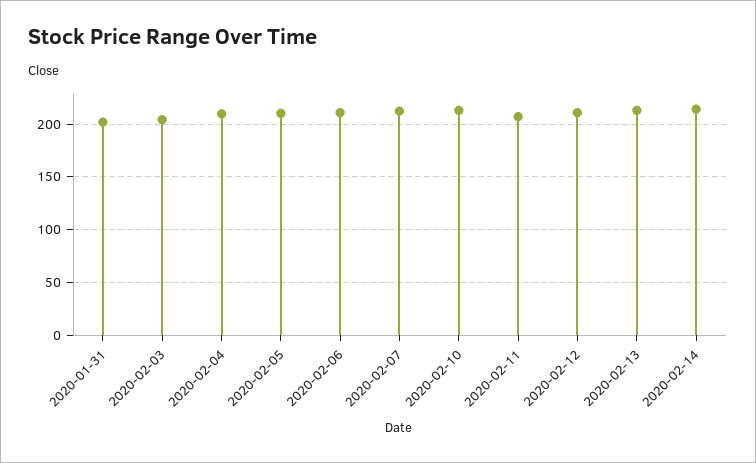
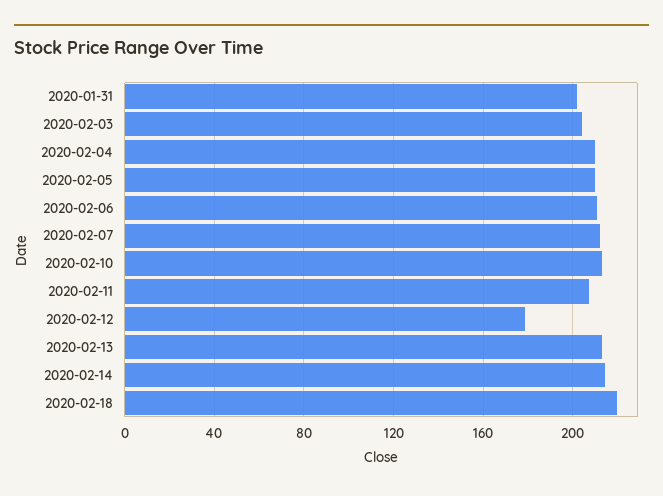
2020-02-12: 210 -> 180
2020-02-18: none -> 220

